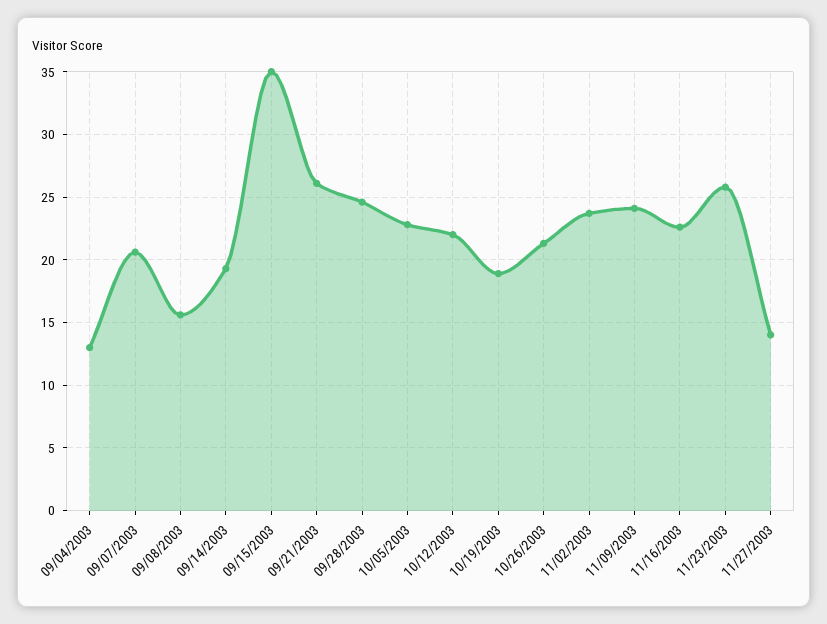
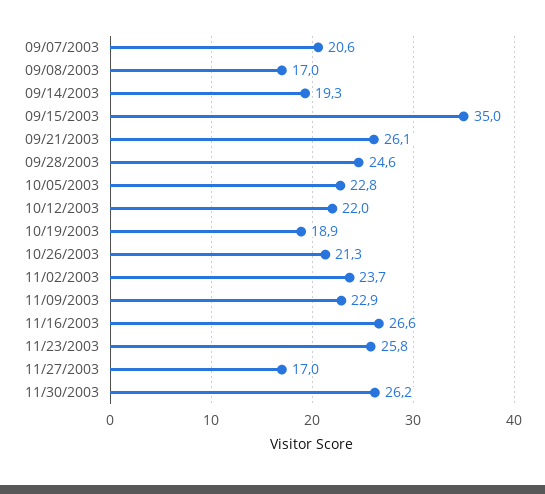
09/04/2003: 13 -> none
09/08/2003: 15.5 -> 17
11/09/2003: 24 -> 22.9
11/16/2003: 22.5 -> 26.6
11/27/2003: 14 -> 17
11/30/2003: none -> 26.2

